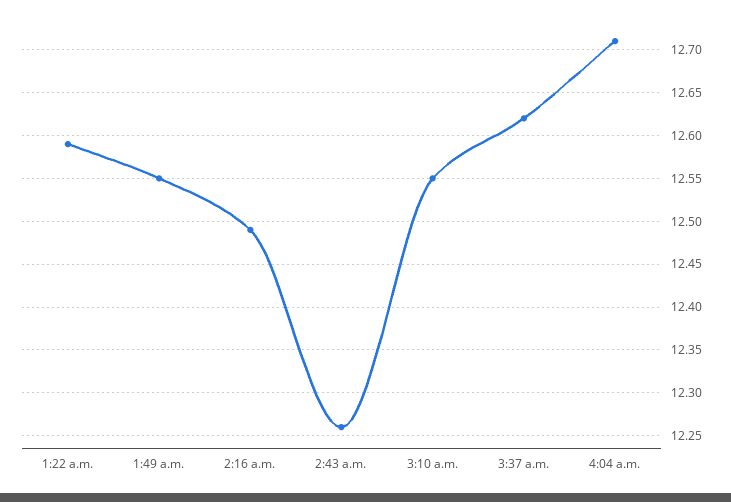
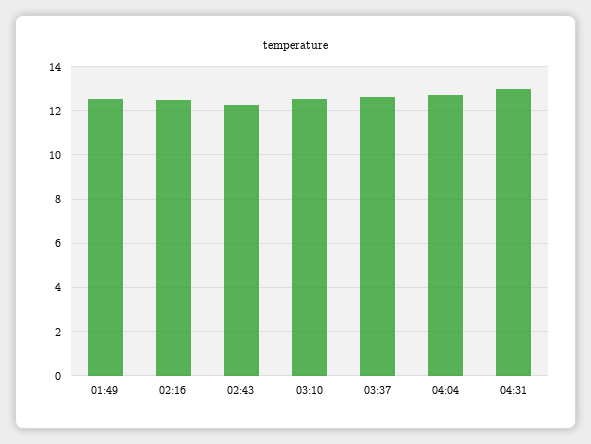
1:22 a.m.: 12.59 -> none
04:31: none -> 13

